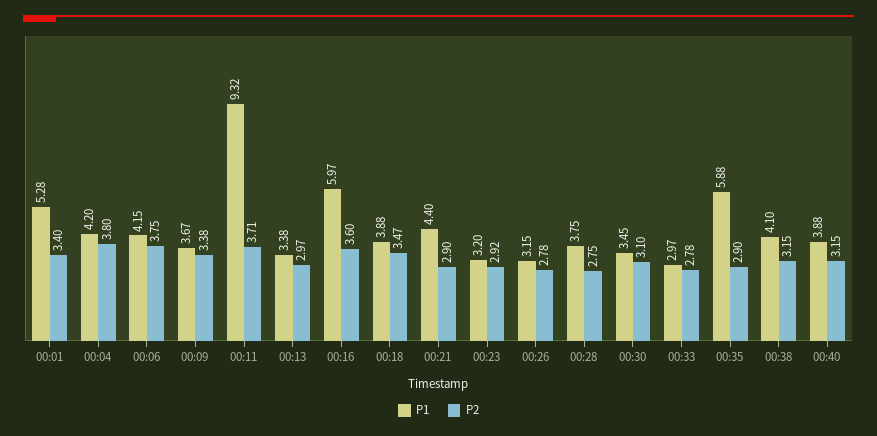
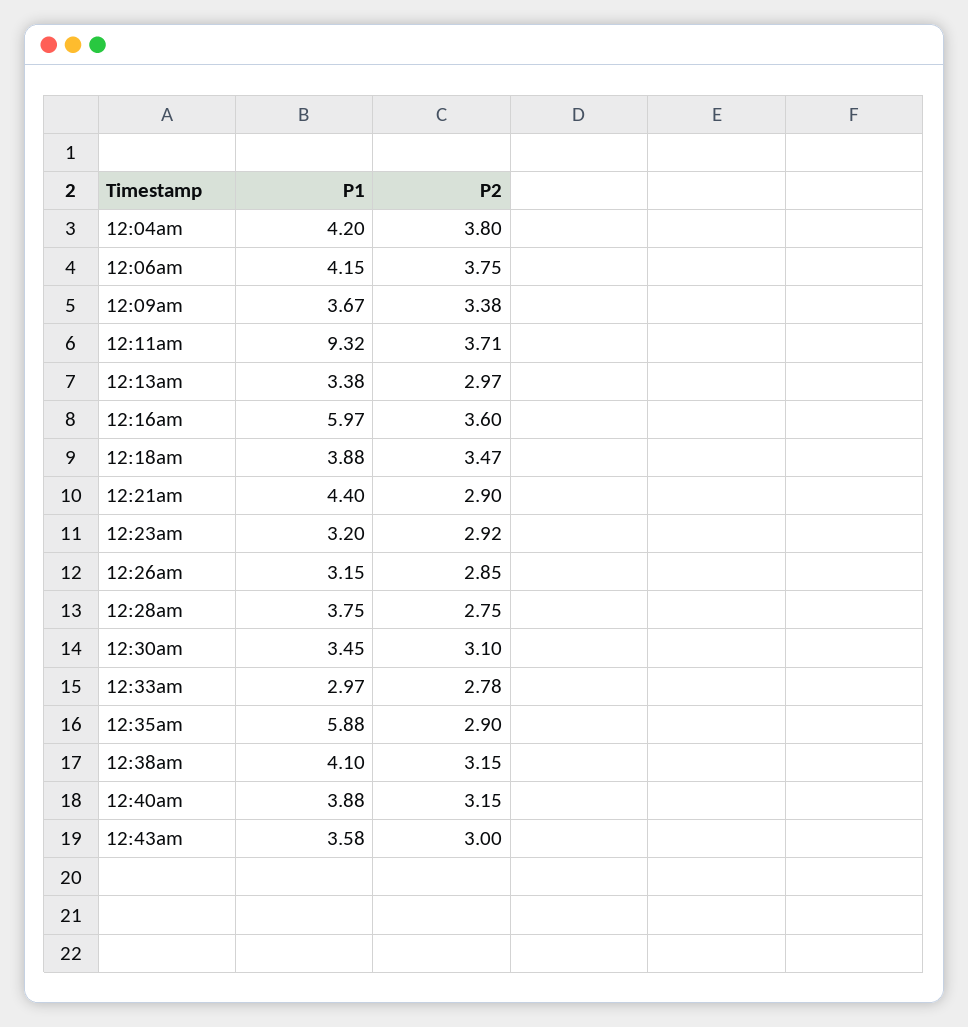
P1, 00:01: 5.28 -> none
P2, 00:01: 3.4 -> none
P2, 00:26: 2.78 -> 2.85
P1, 12:43am: none -> 3.58
P2, 12:43am: none -> 3

